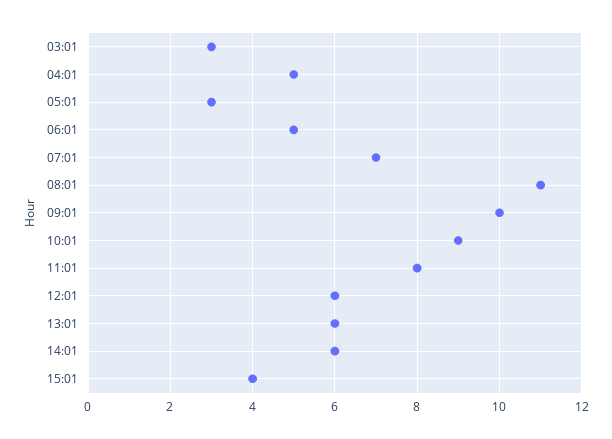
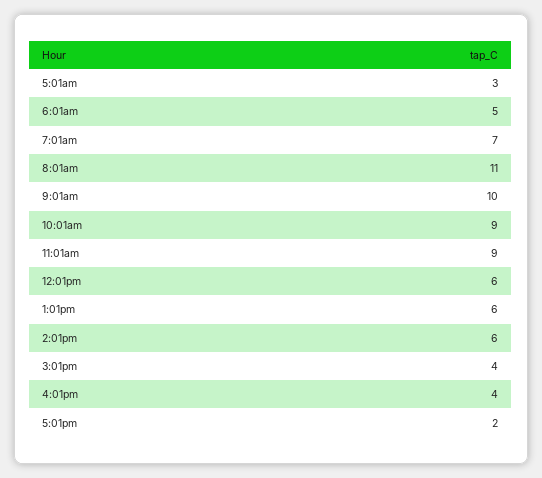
03:01: 3 -> none
04:01: 5 -> none
11:01: 8 -> 9
4:01pm: none -> 4
5:01pm: none -> 2

